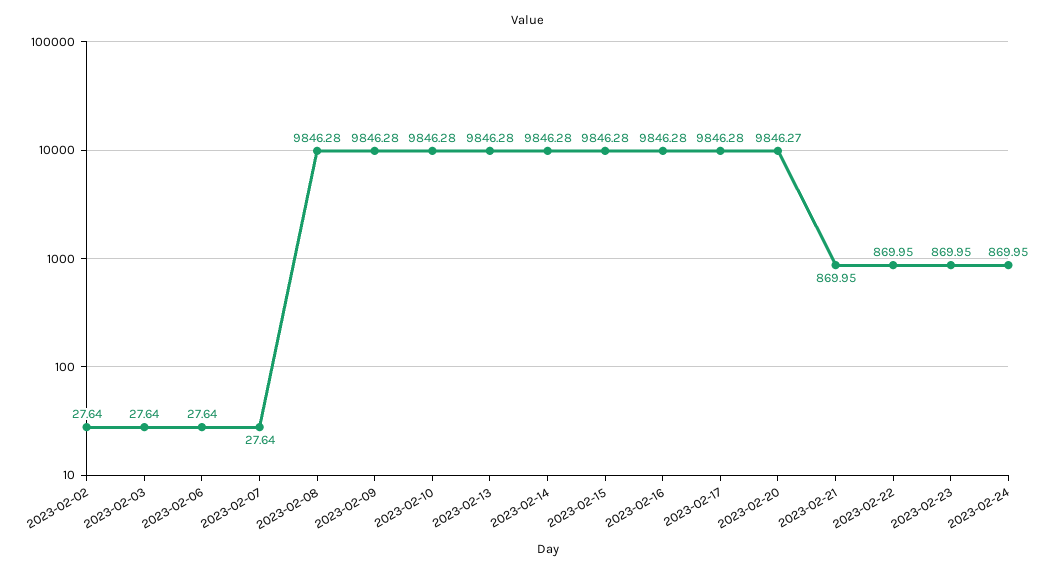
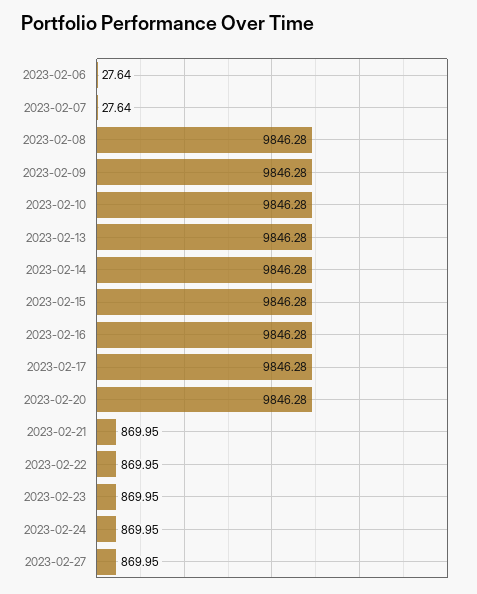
2023-02-02: 27.64 -> none
2023-02-03: 27.64 -> none
2023-02-20: 9846.27 -> 9846.28
2023-02-27: none -> 869.95

